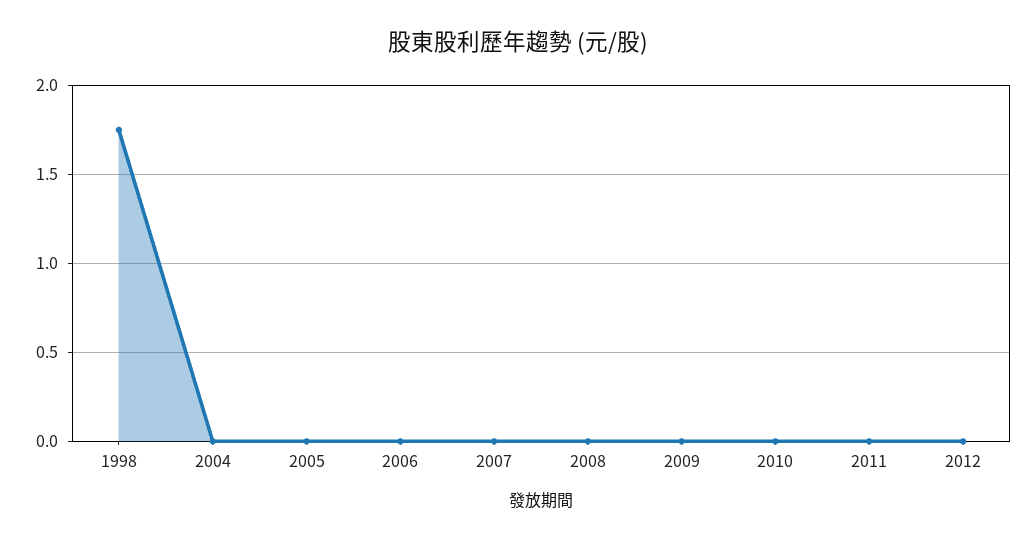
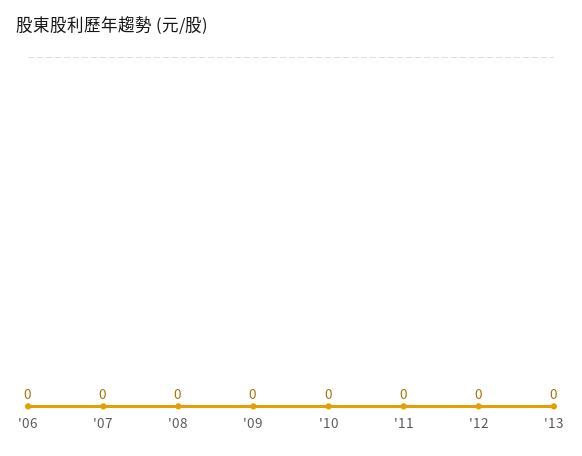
1998: 1.75 -> none
2004: 0 -> none
2005: 0 -> none
'13: none -> 0

